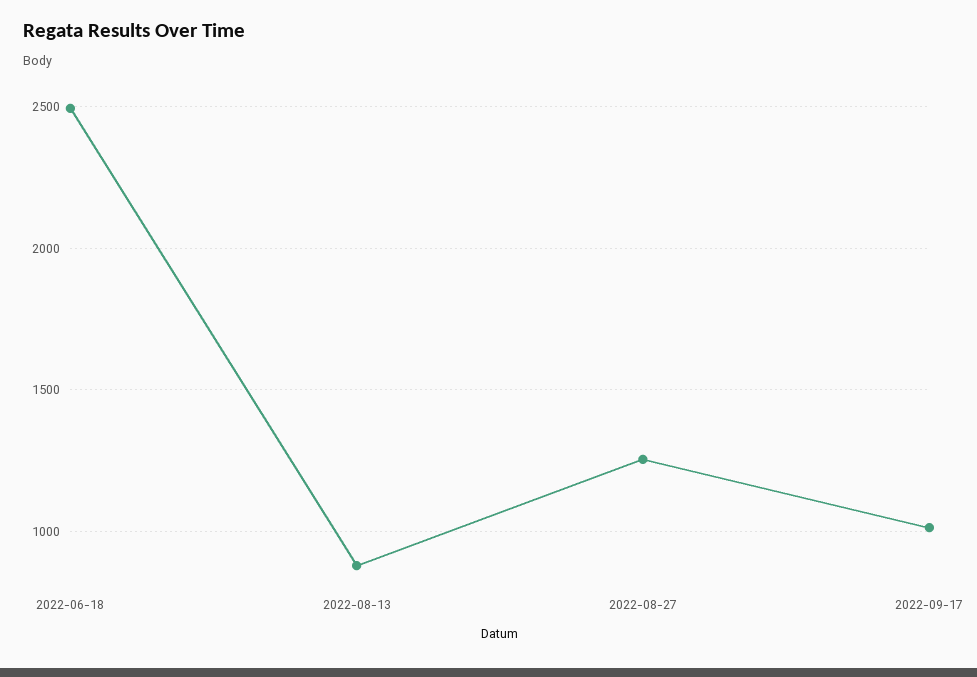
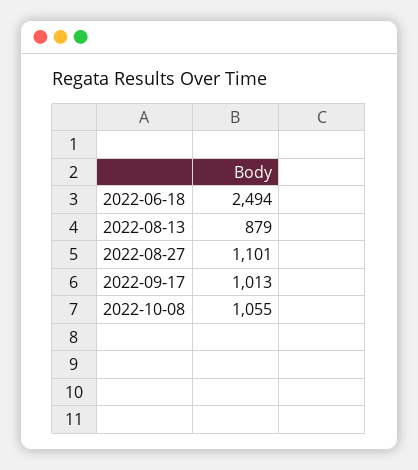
2022-08-27: 1250 -> 1101
2022-10-08: none -> 1055

